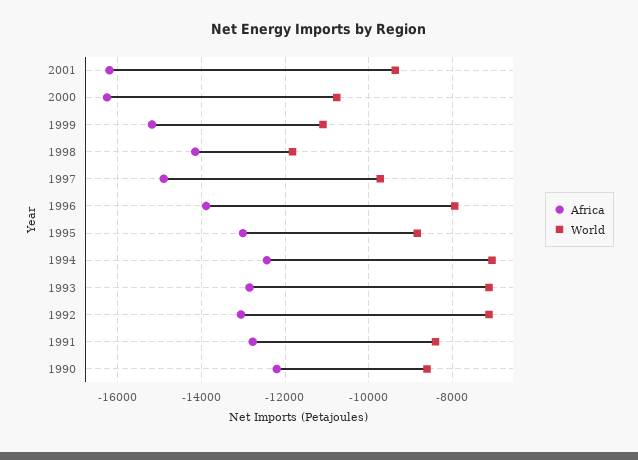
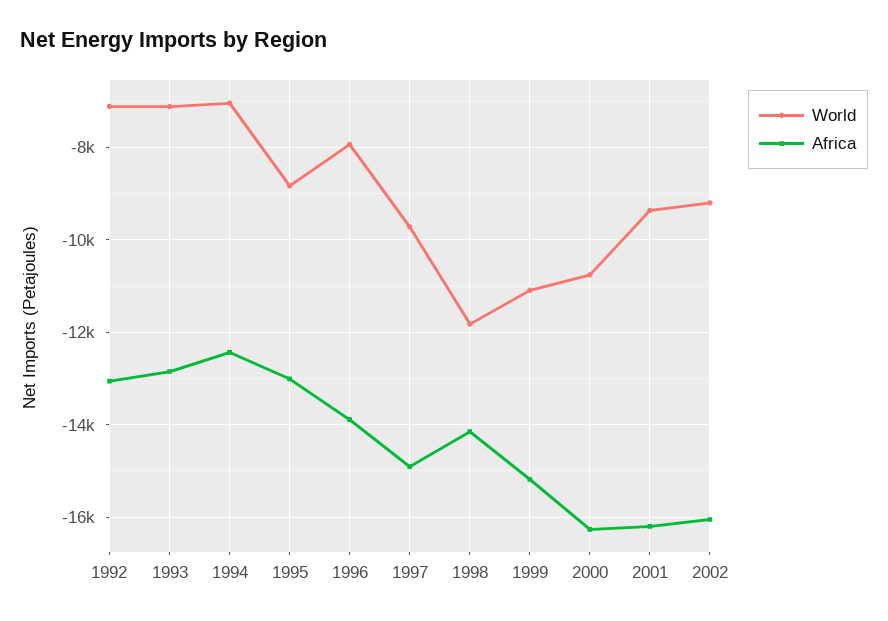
Africa, 1991: -12800 -> none
World, 1991: -8400 -> none
Africa, 1990: -12200 -> none
World, 1990: -8600 -> none
World, 2002: none -> -9200
Africa, 2002: none -> -16000

